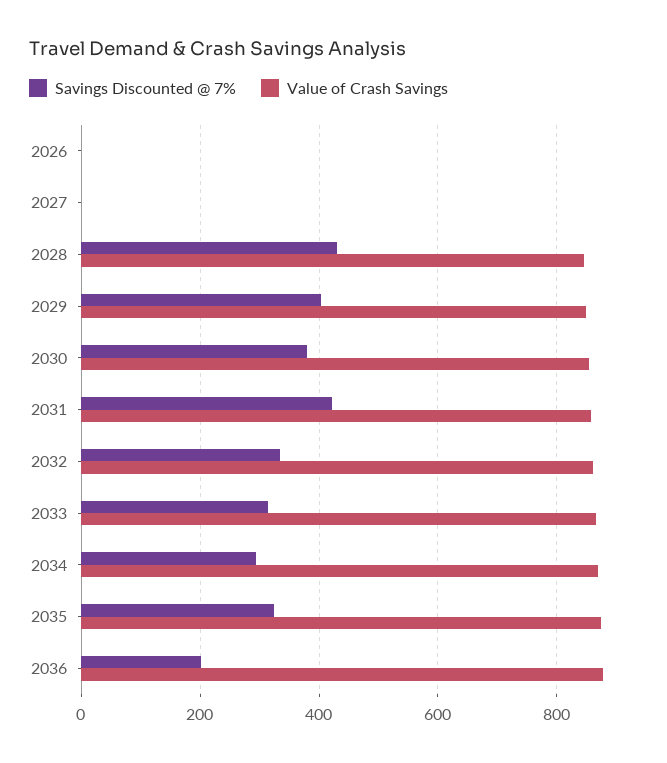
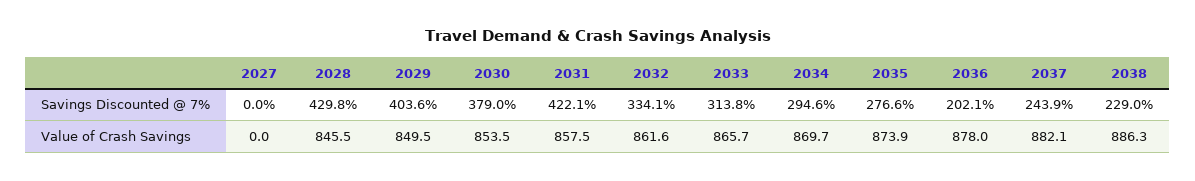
Savings Discounted @ 7%, 2026: 0 -> none
Value of Crash Savings, 2026: 0 -> none
Savings Discounted @ 7%, 2035: 320 -> 276.6
Savings Discounted @ 7%, 2037: none -> 243.9
Savings Discounted @ 7%, 2038: none -> 229
Value of Crash Savings, 2037: none -> 882.1
Value of Crash Savings, 2038: none -> 886.3

